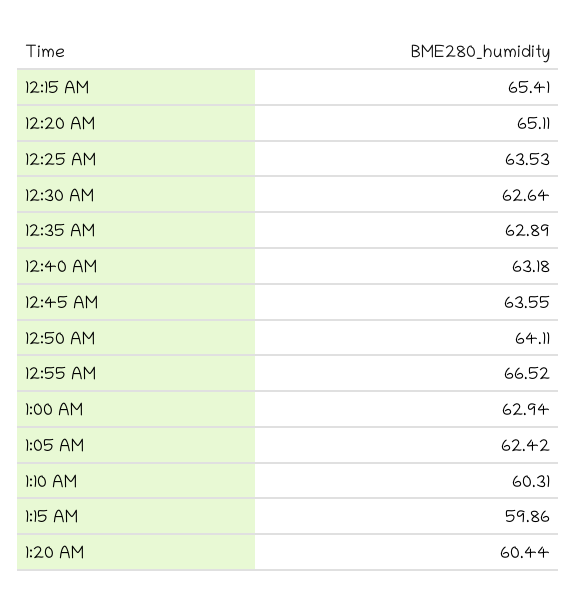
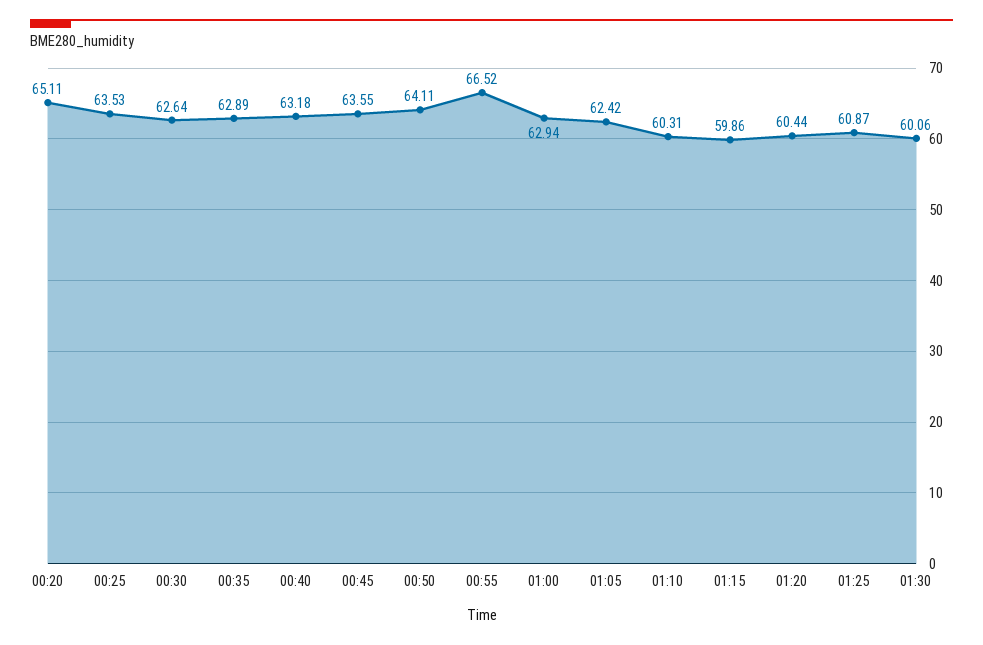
12:15 AM: 65.41 -> none
01:25: none -> 60.87
01:30: none -> 60.06

